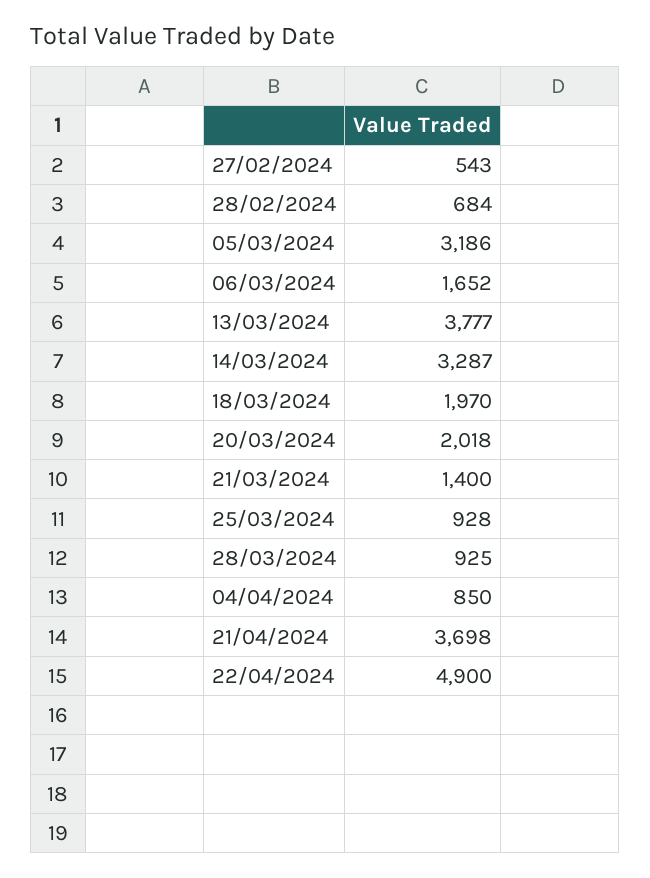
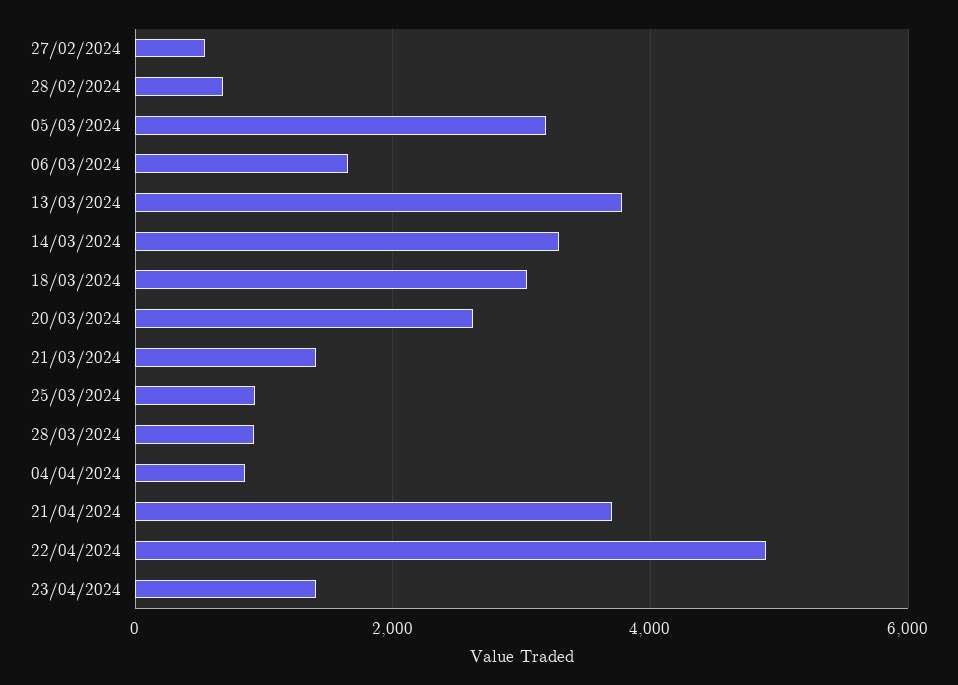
18/03/2024: 1970 -> 3000
20/03/2024: 2018 -> 2600
23/04/2024: none -> 1400

